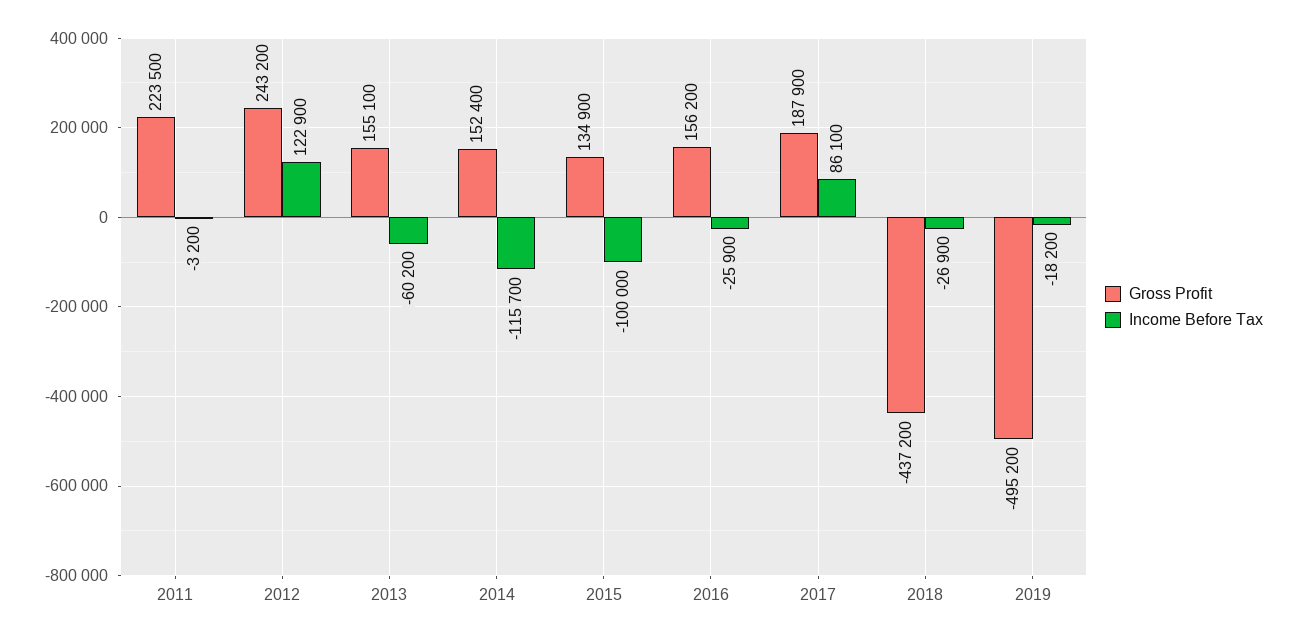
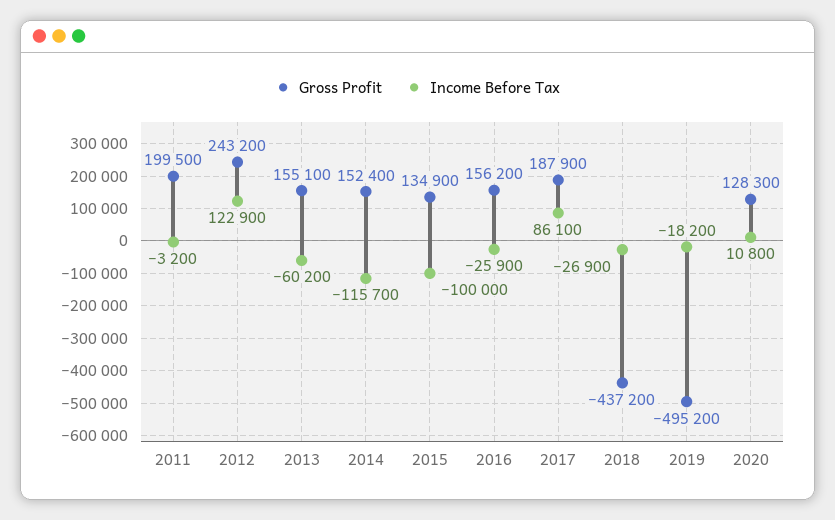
Gross Profit, 2011: 223500 -> 199500
Gross Profit, 2020: none -> 128300
Income Before Tax, 2020: none -> 10800

